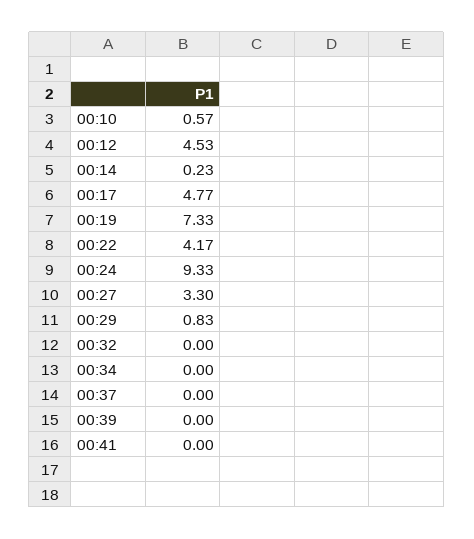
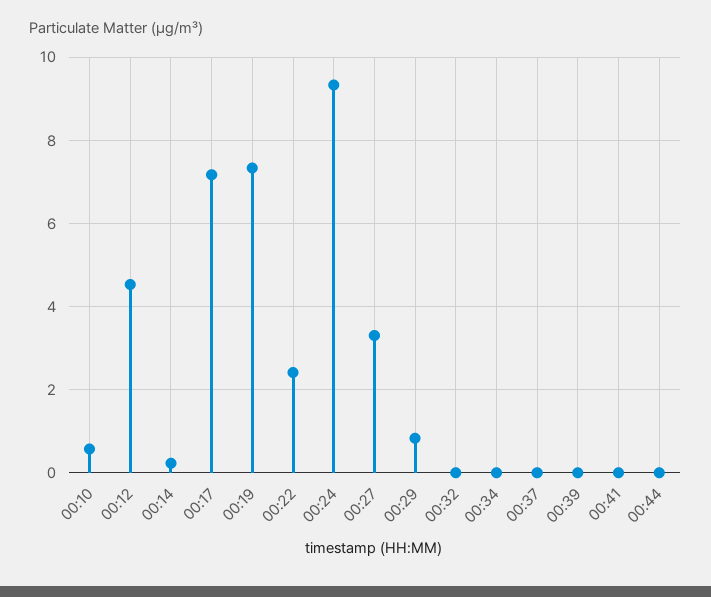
00:17: 4.77 -> 7.2
00:22: 4.17 -> 2.4
00:44: none -> 0

